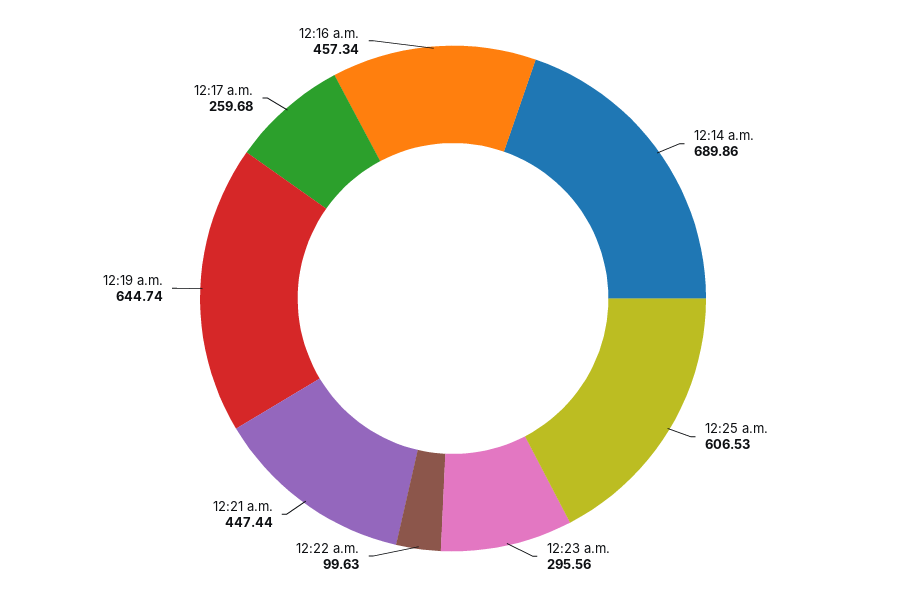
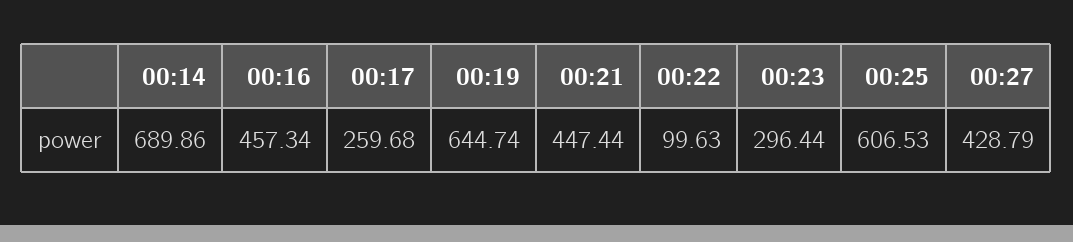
12:23 a.m.: 295.56 -> 296.44
00:27: none -> 428.79

